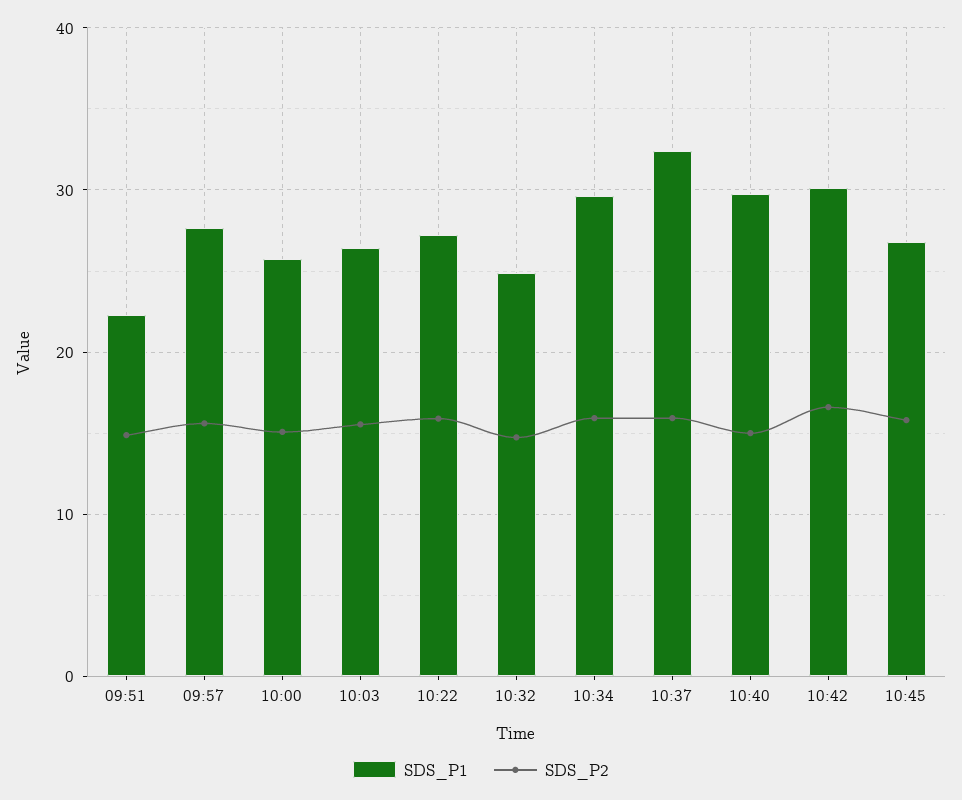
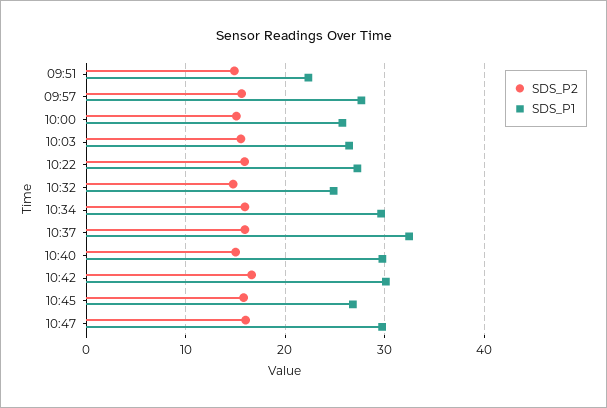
SDS_P2, 10:47: none -> 16
SDS_P1, 10:47: none -> 30

